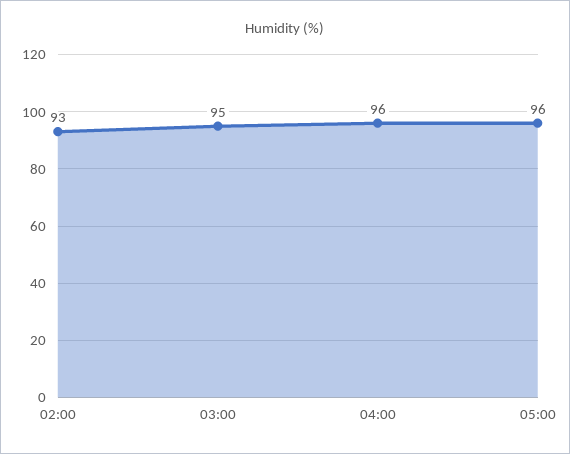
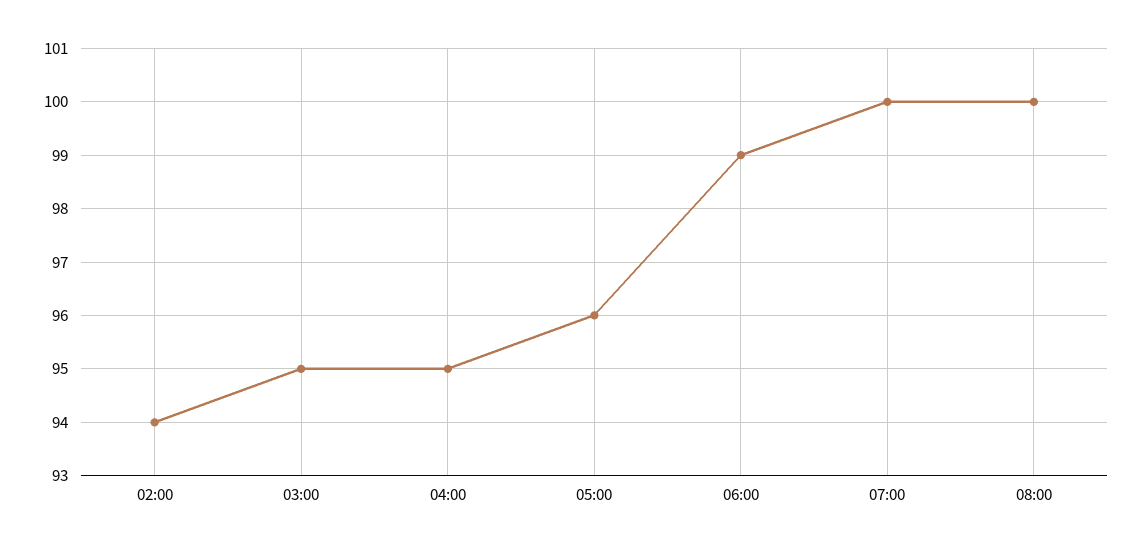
02:00: 93 -> 94
04:00: 96 -> 95
06:00: none -> 99
07:00: none -> 100
08:00: none -> 100

